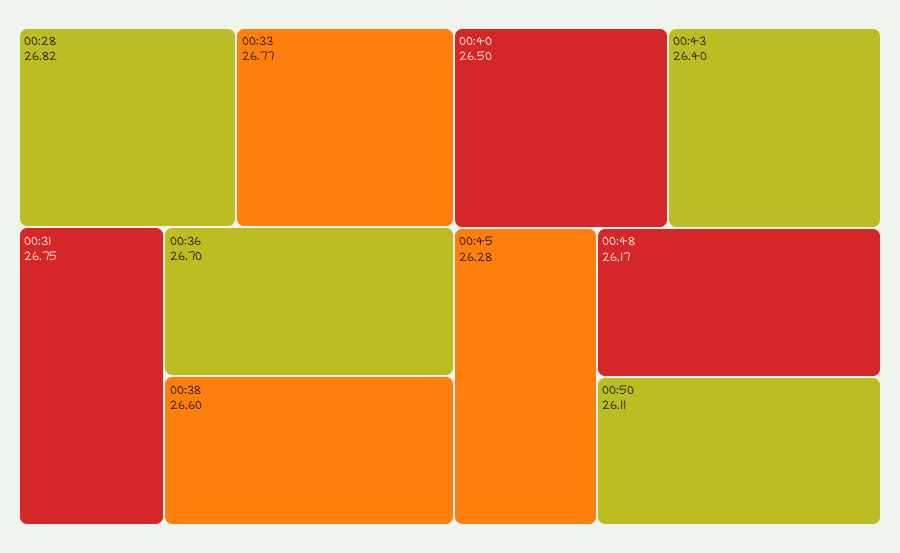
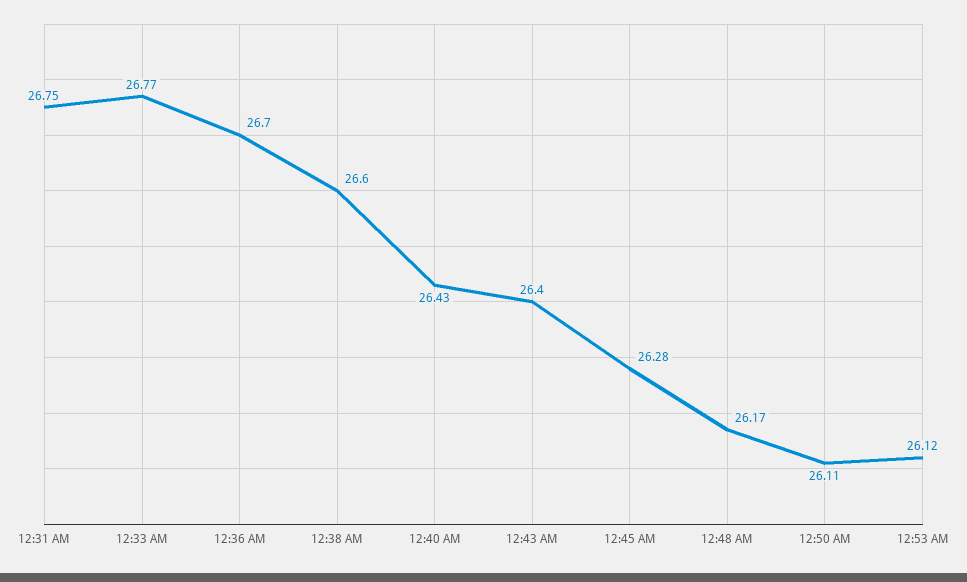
00:28: 26.82 -> none
00:40: 26.5 -> 26.43
12:53 AM: none -> 26.12

